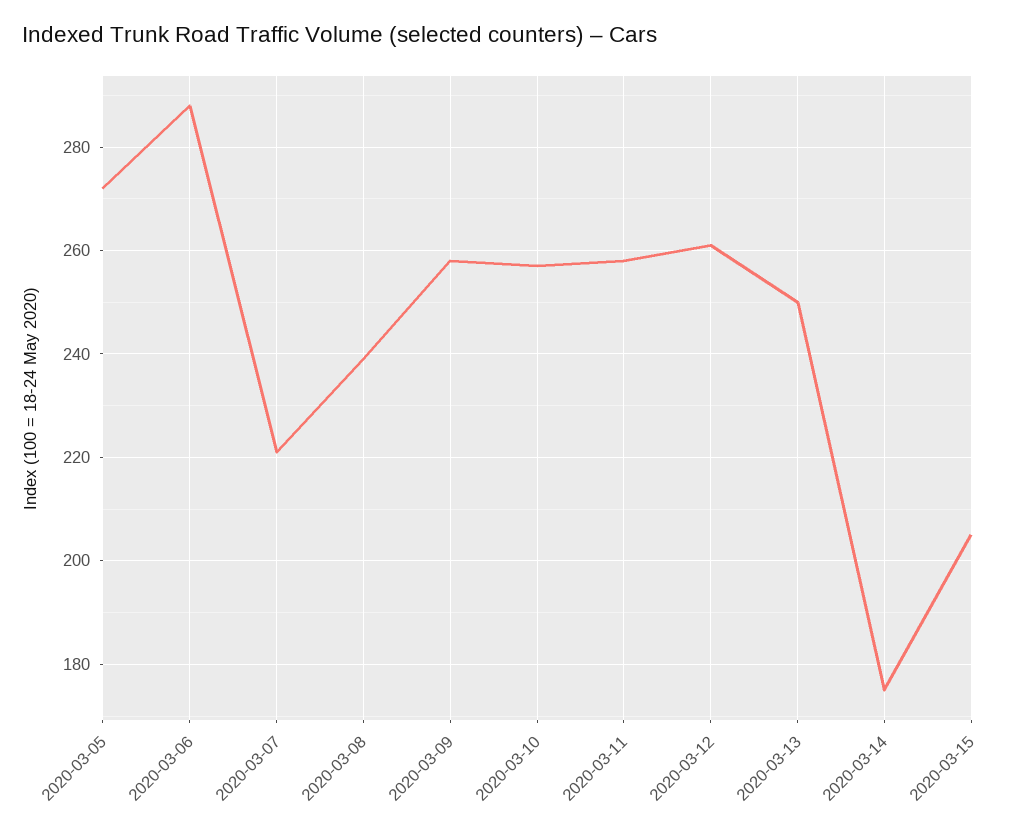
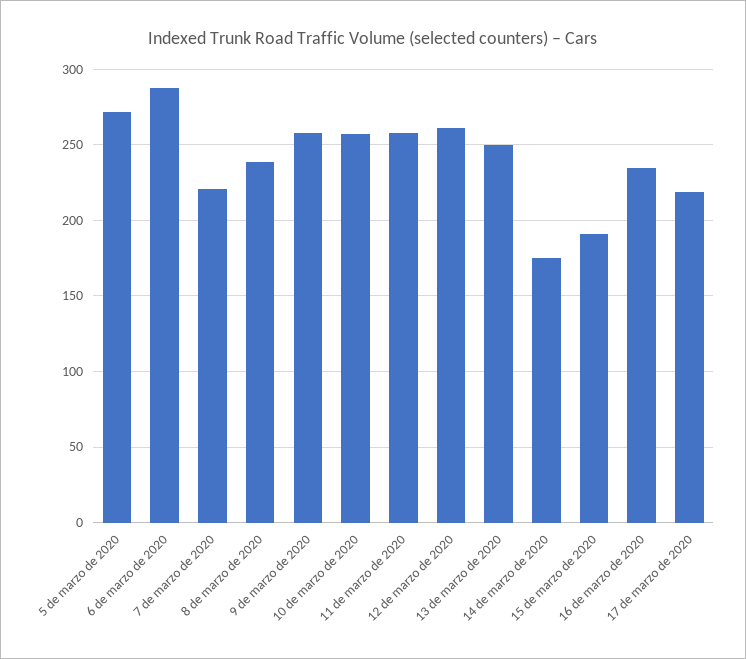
2020-03-15: 205 -> 190
16 de marzo de 2020: none -> 235
17 de marzo de 2020: none -> 220

